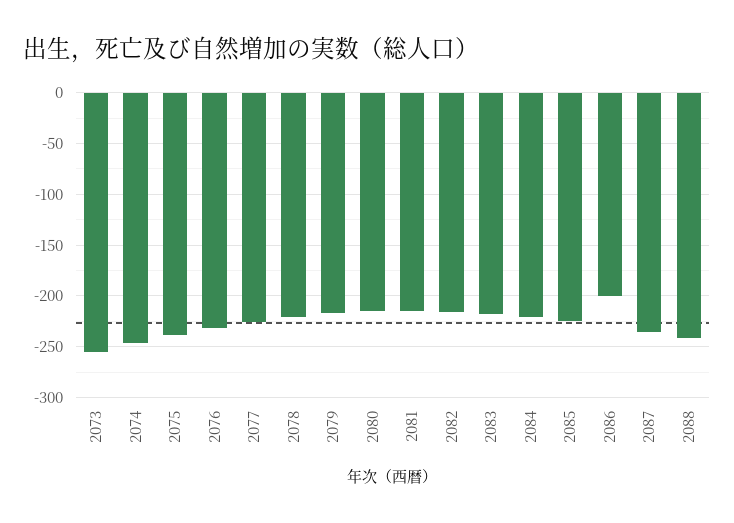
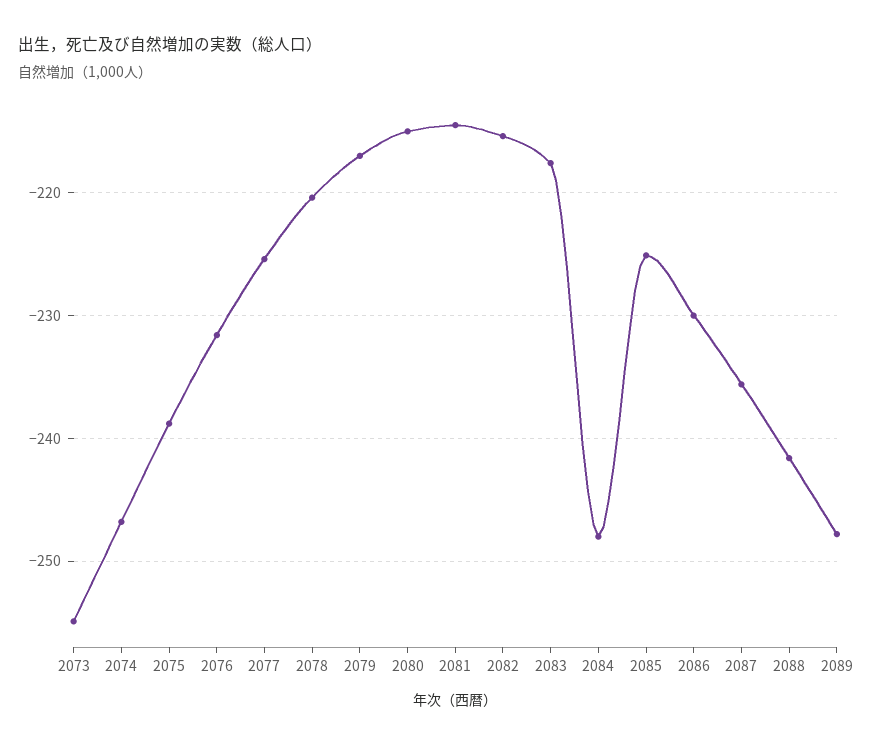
2084: -220 -> -248
2086: -200 -> -230
2089: none -> -248

